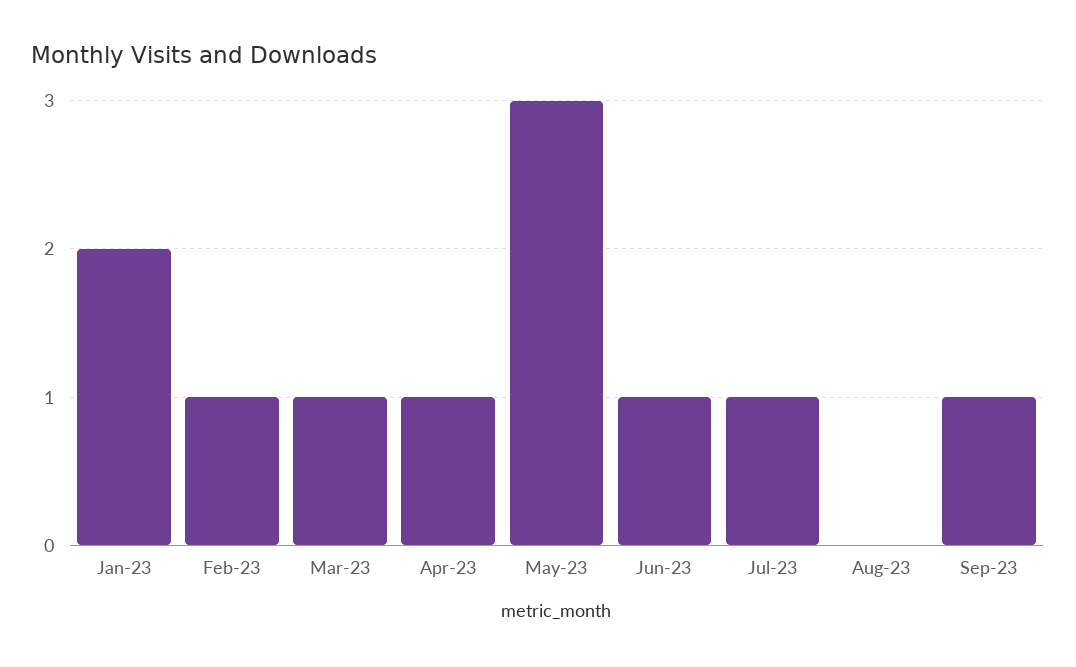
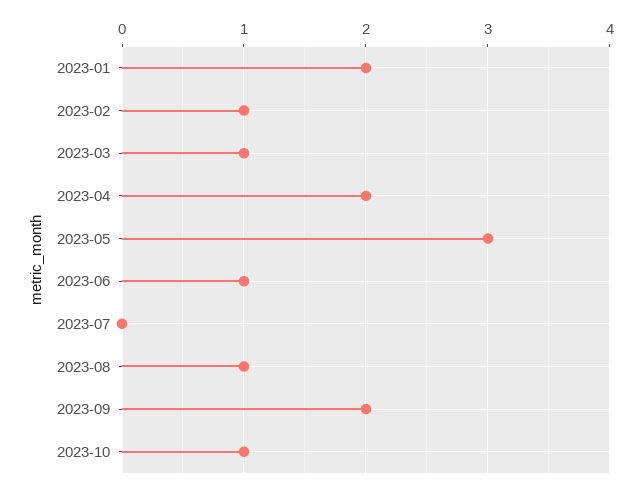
Apr-23: 1 -> 2
Jul-23: 1 -> 0
Aug-23: 0 -> 1
Sep-23: 1 -> 2
2023-10: none -> 1

